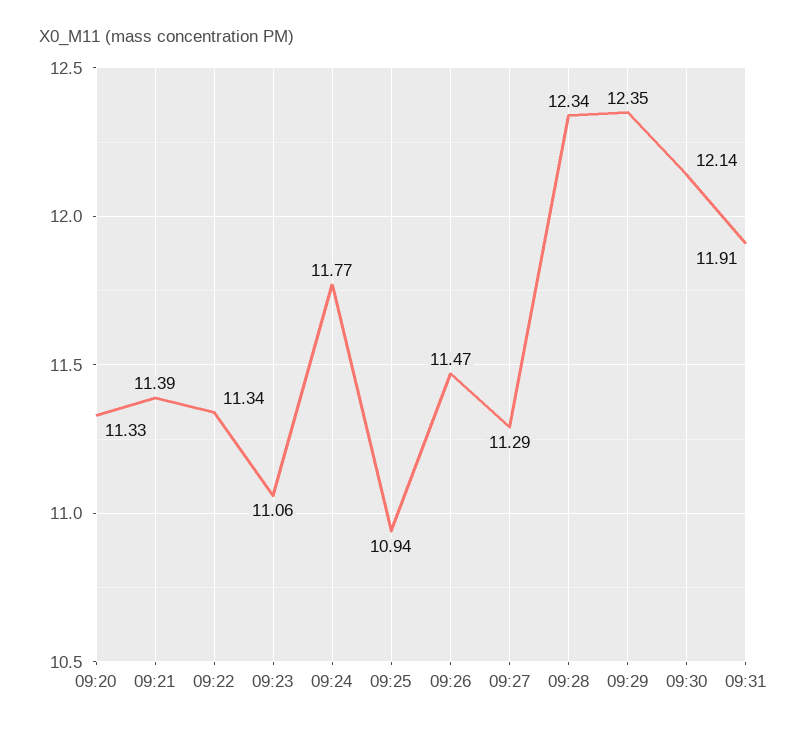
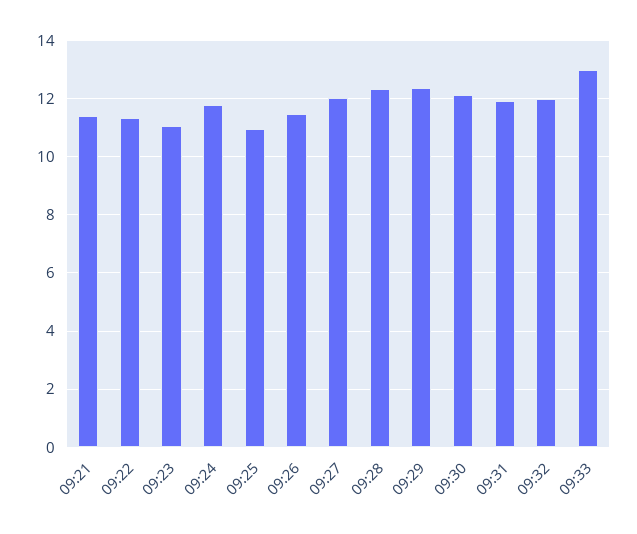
09:20: 11.33 -> none
09:27: 11.29 -> 12
09:32: none -> 12
09:33: none -> 13

